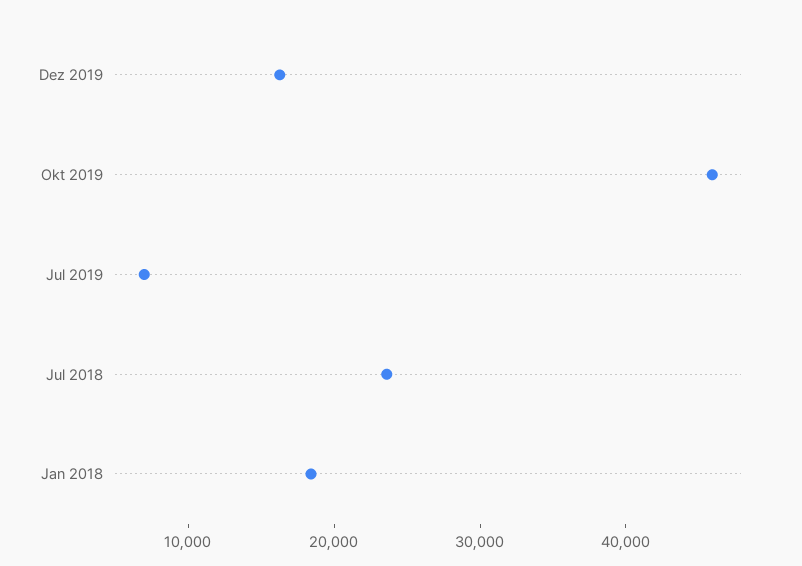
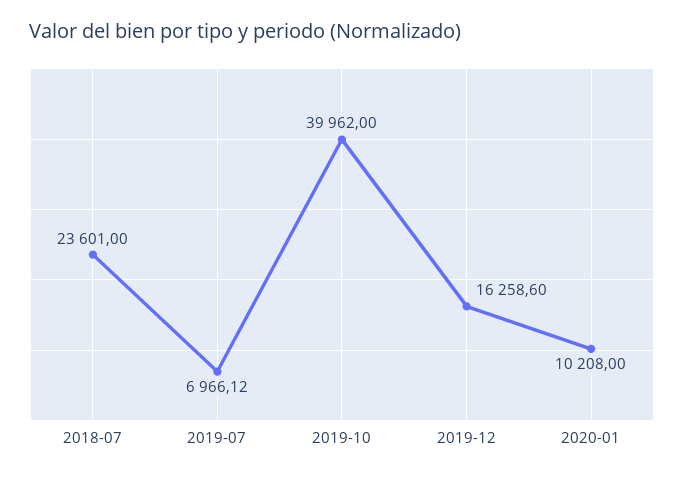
Okt 2019: 46000 -> 39962
Jan 2018: 18000 -> none
2020-01: none -> 10208

